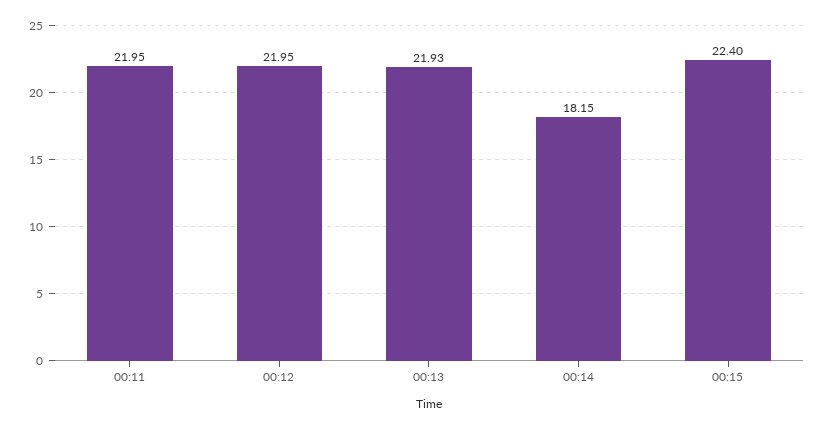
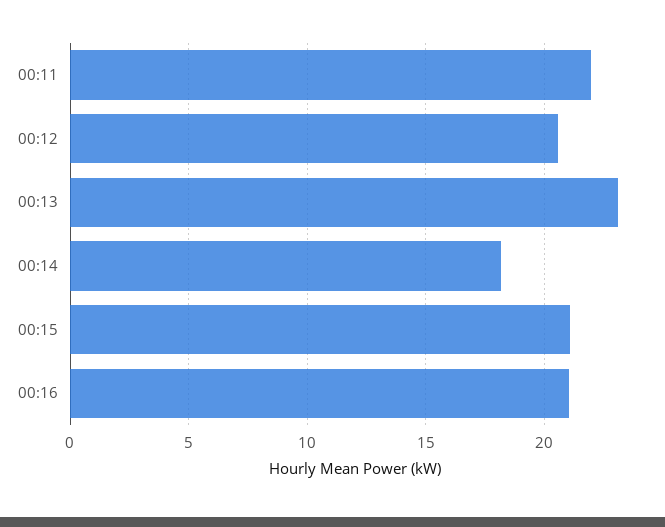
00:12: 21.95 -> 20.5
00:13: 21.93 -> 23
00:15: 22.4 -> 21
00:16: none -> 21

